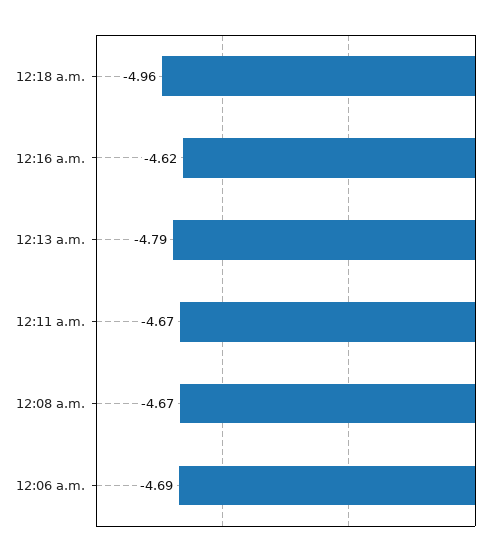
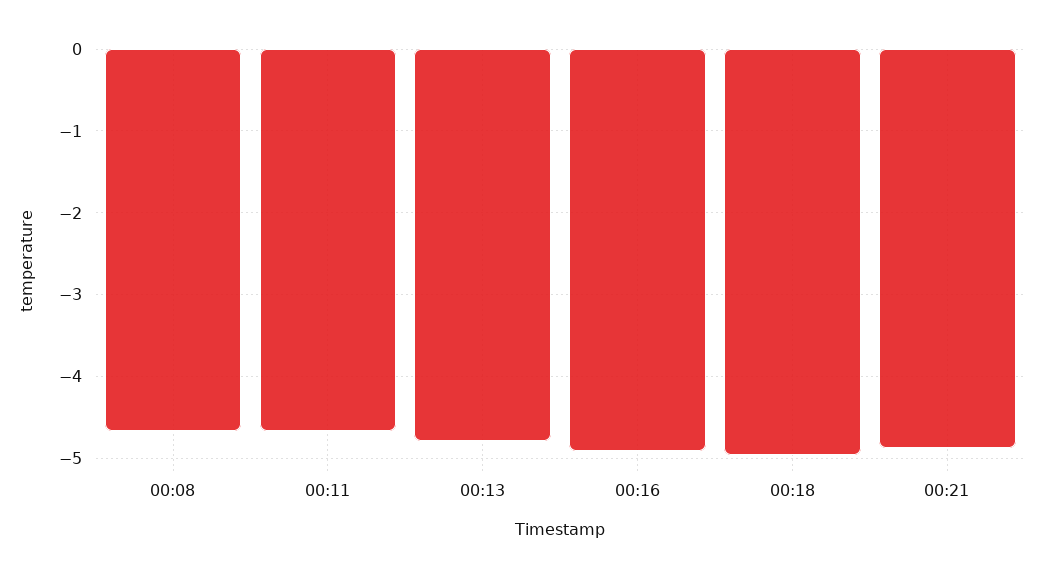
12:16 a.m.: -4.62 -> -4.9
12:06 a.m.: -4.69 -> none
00:21: none -> -4.9

